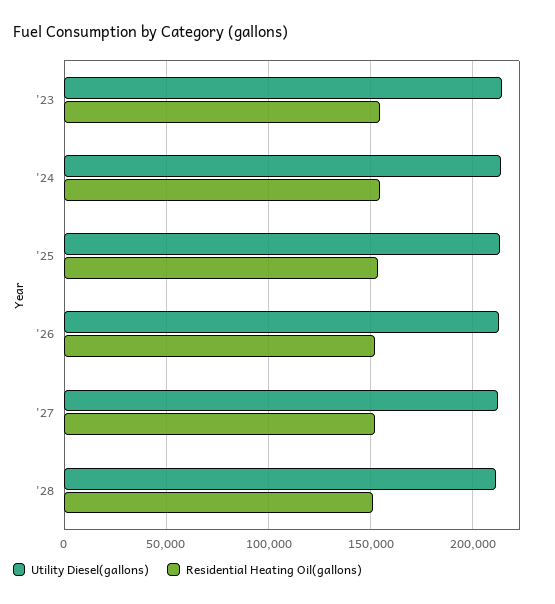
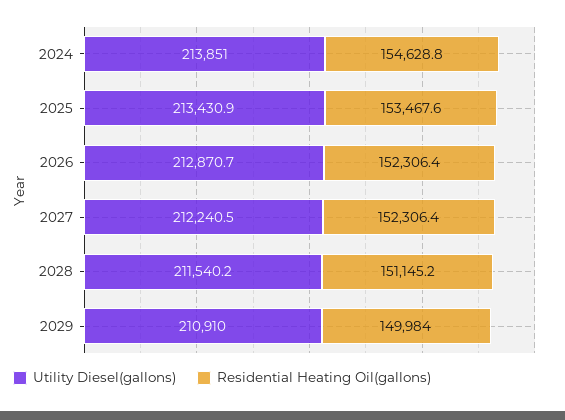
Utility Diesel(gallons), '23: 215000 -> none
Residential Heating Oil(gallons), '23: 155000 -> none
Utility Diesel(gallons), 2029: none -> 210910
Residential Heating Oil(gallons), 2029: none -> 149984

